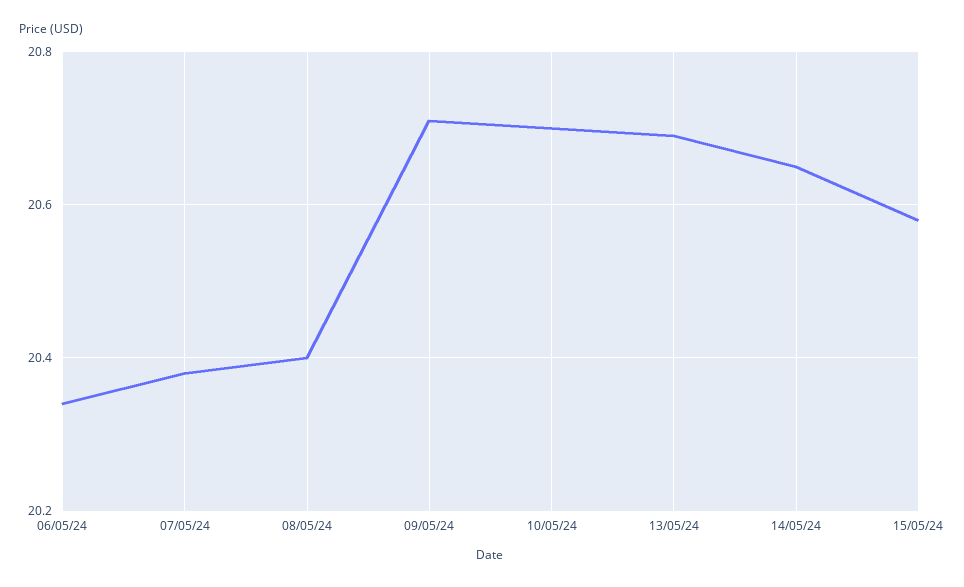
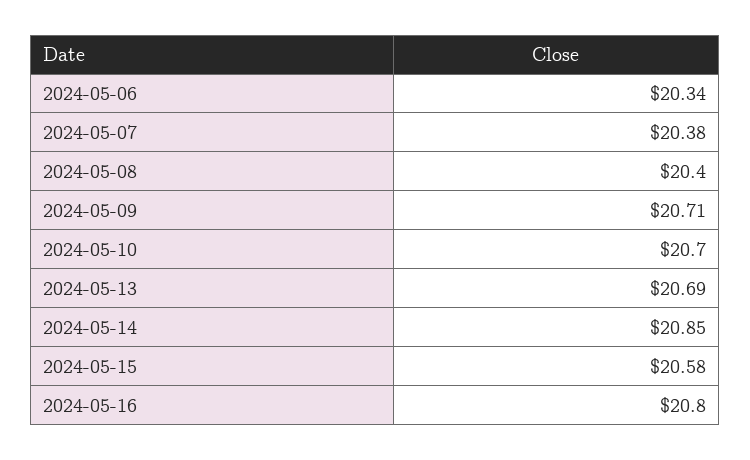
14/05/24: 20.65 -> 20.85
2024-05-16: none -> 20.8

